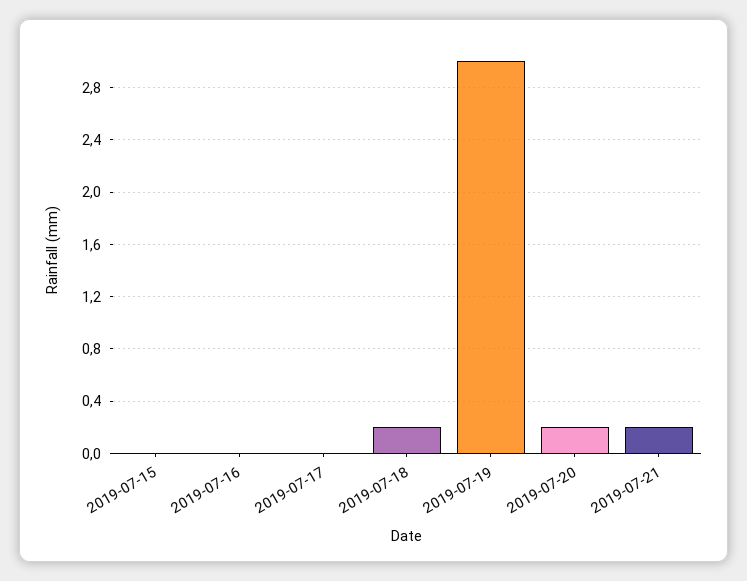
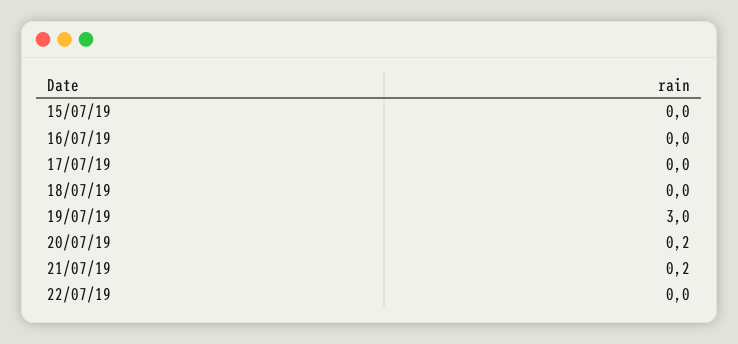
2019-07-18: 0.2 -> 0
22/07/19: none -> 0

